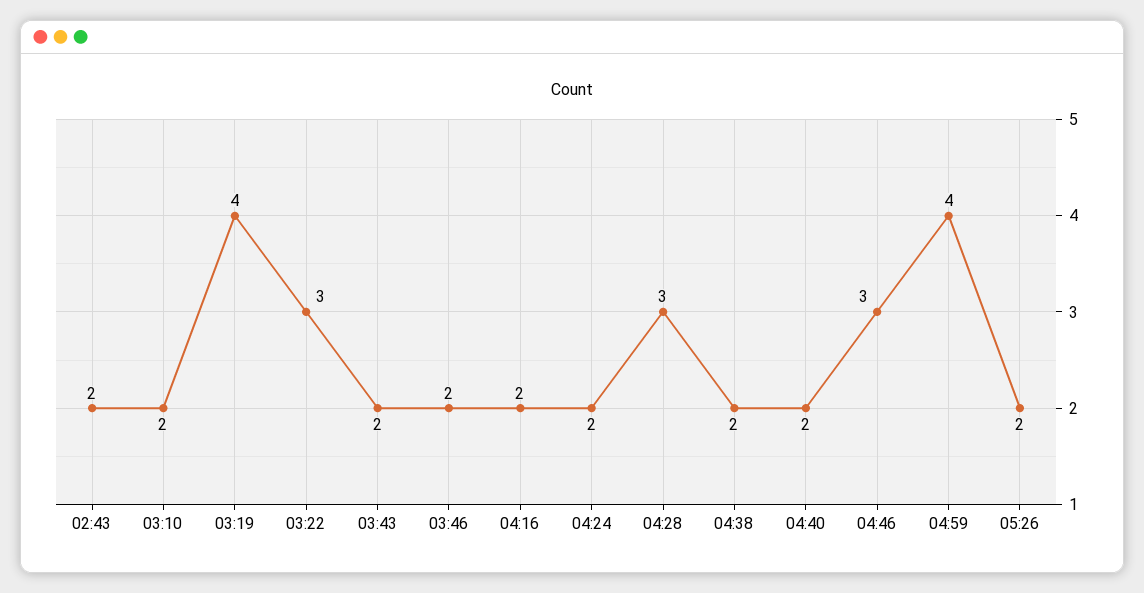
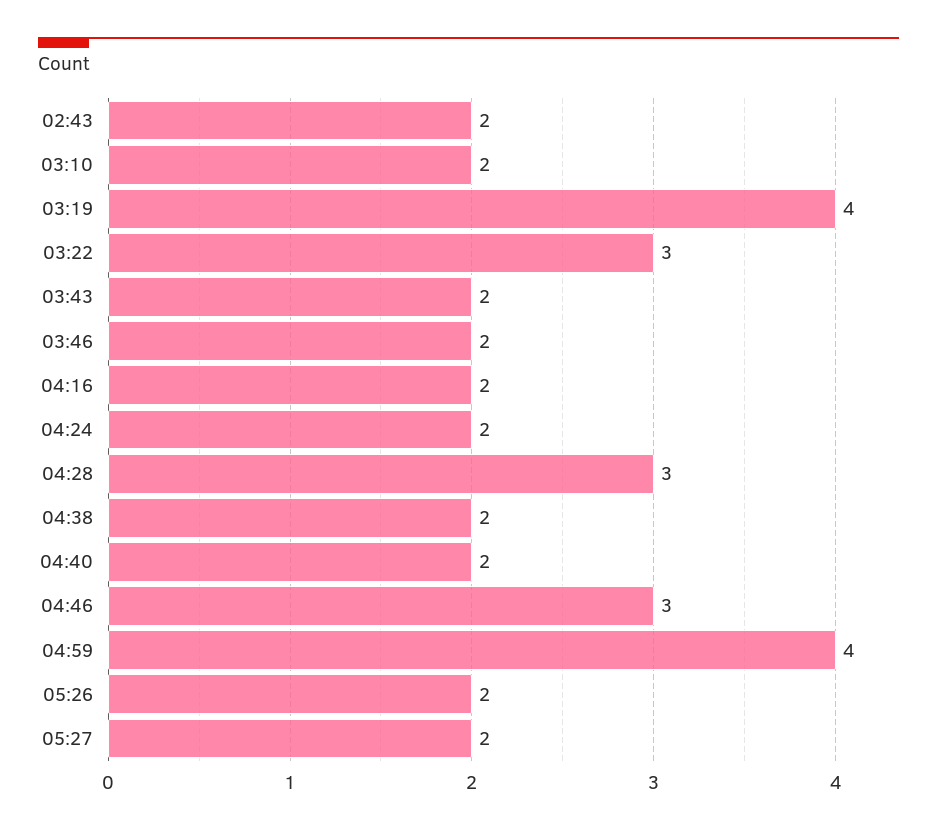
05:27: none -> 2

